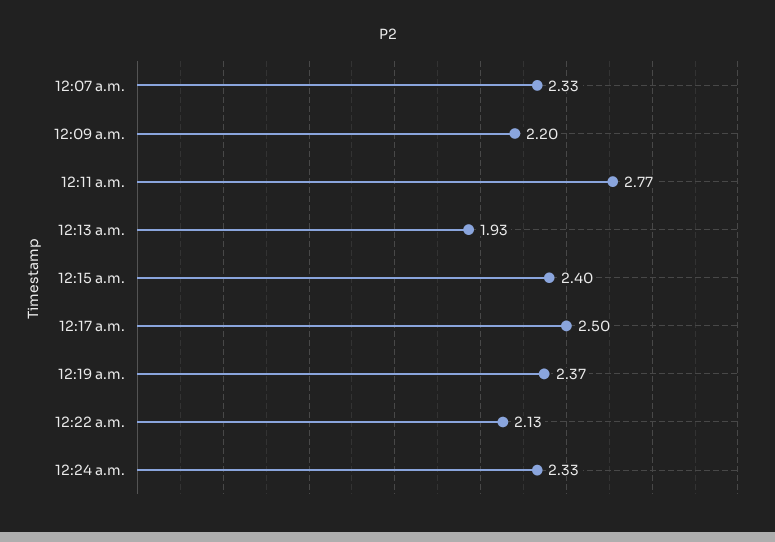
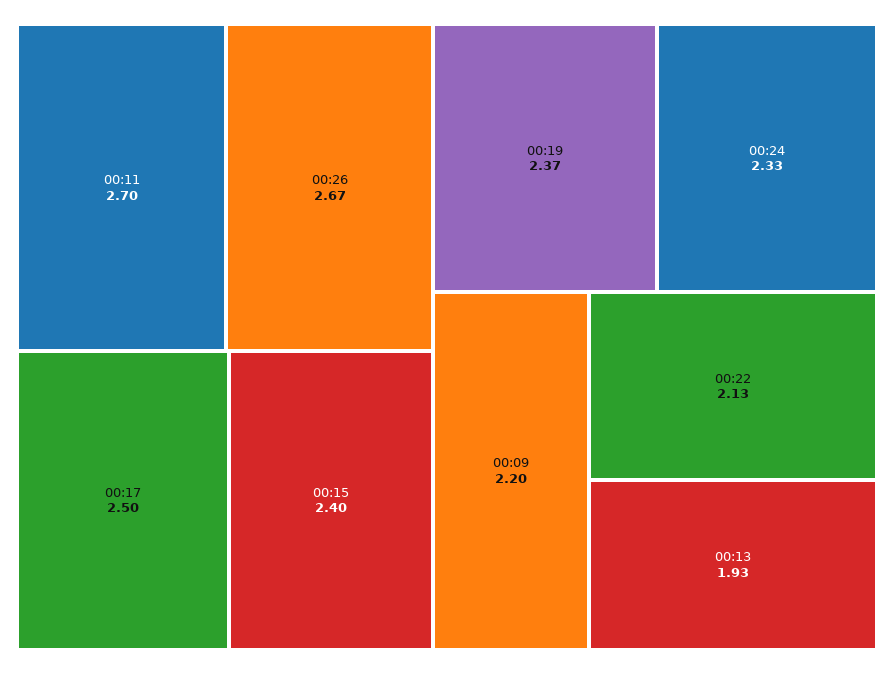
12:07 a.m.: 2.33 -> none
12:11 a.m.: 2.77 -> 2.7
00:26: none -> 2.67

